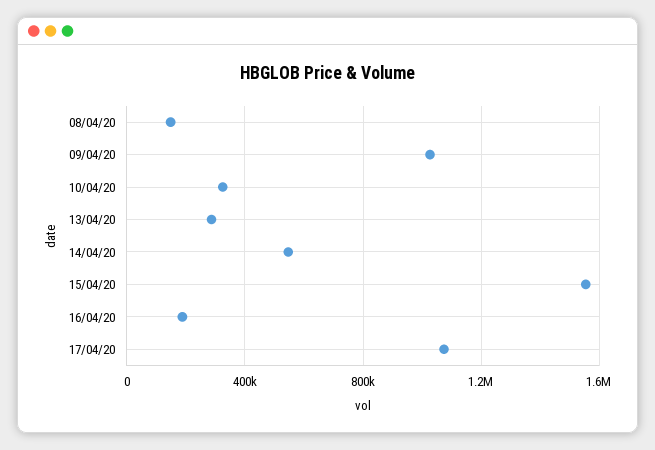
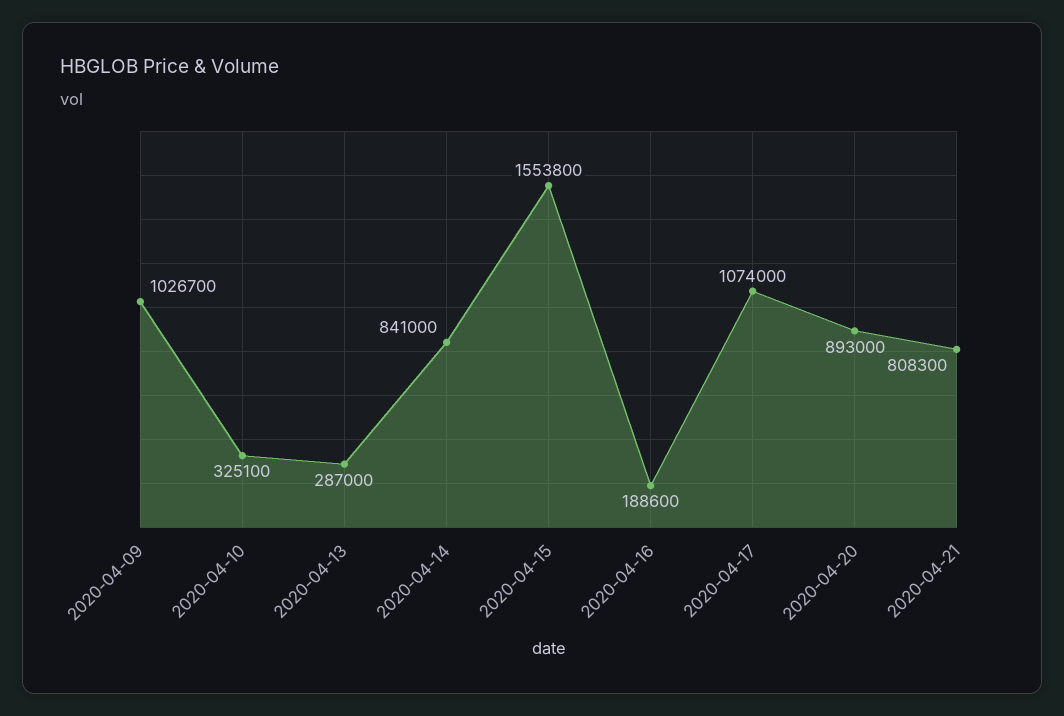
08/04/20: 150000 -> none
14/04/20: 550000 -> 841000
2020-04-20: none -> 893000
2020-04-21: none -> 808300

